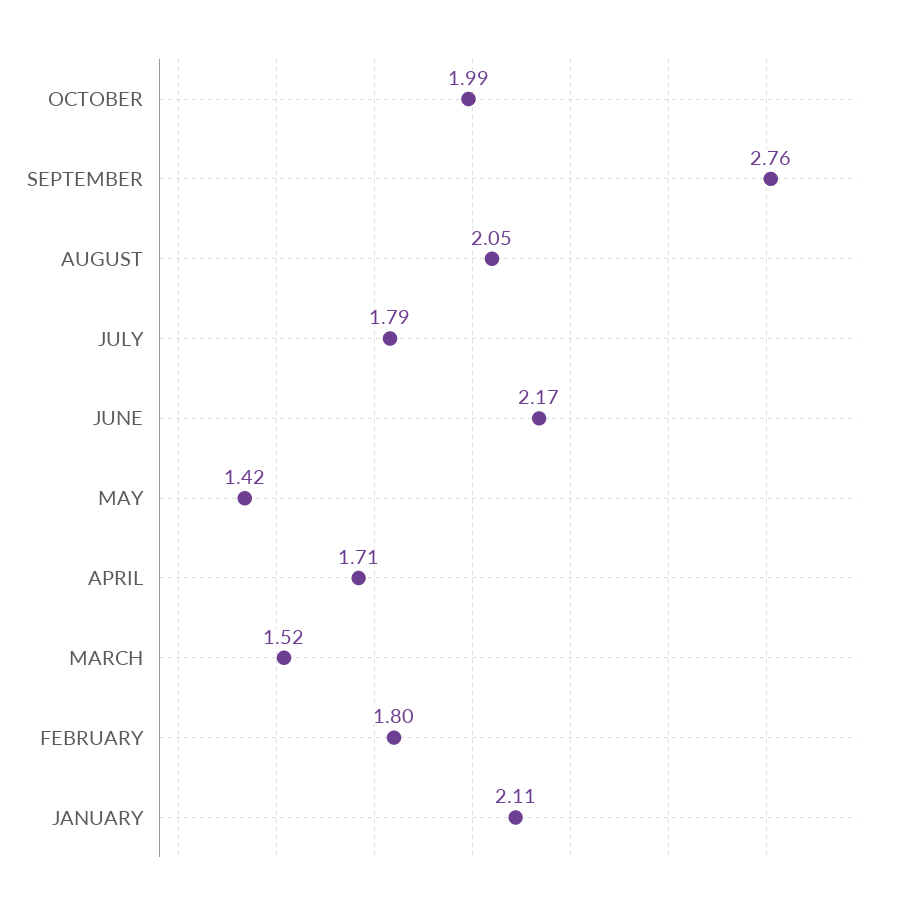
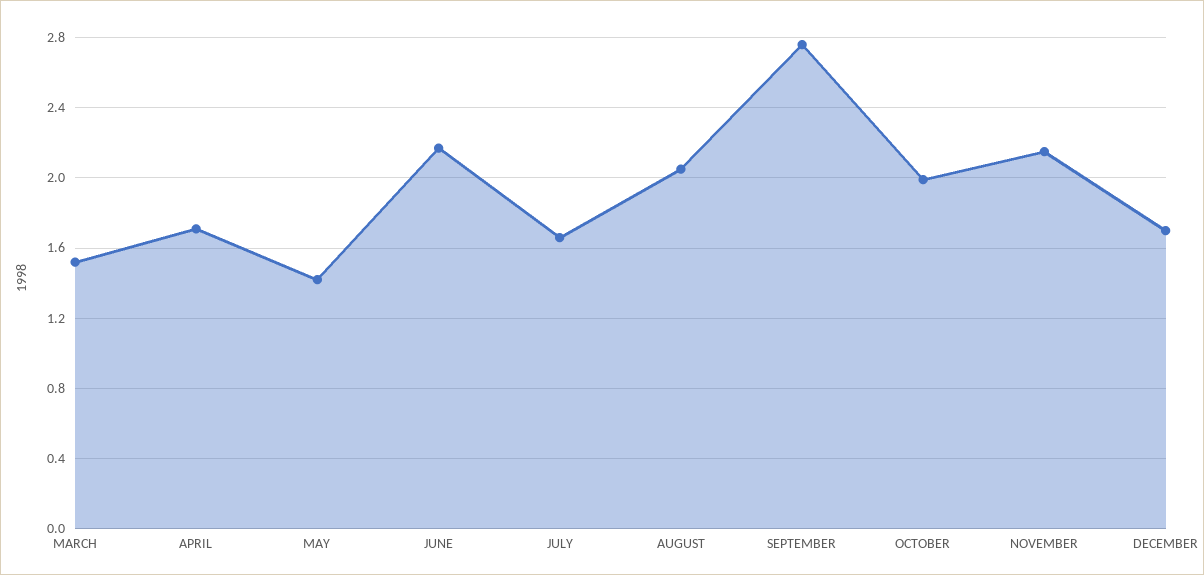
JULY: 1.79 -> 1.65
FEBRUARY: 1.8 -> none
JANUARY: 2.11 -> none
NOVEMBER: none -> 2.15
DECEMBER: none -> 1.7

